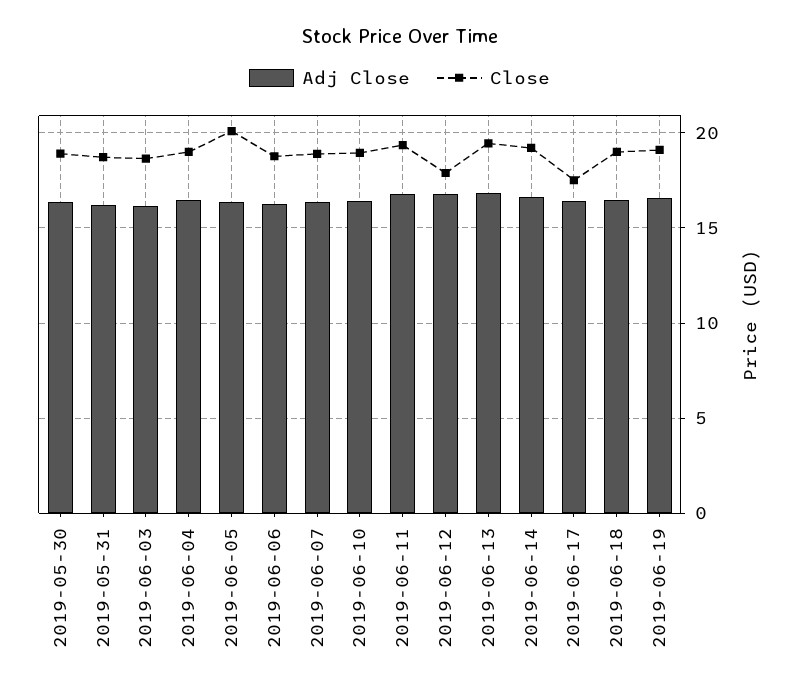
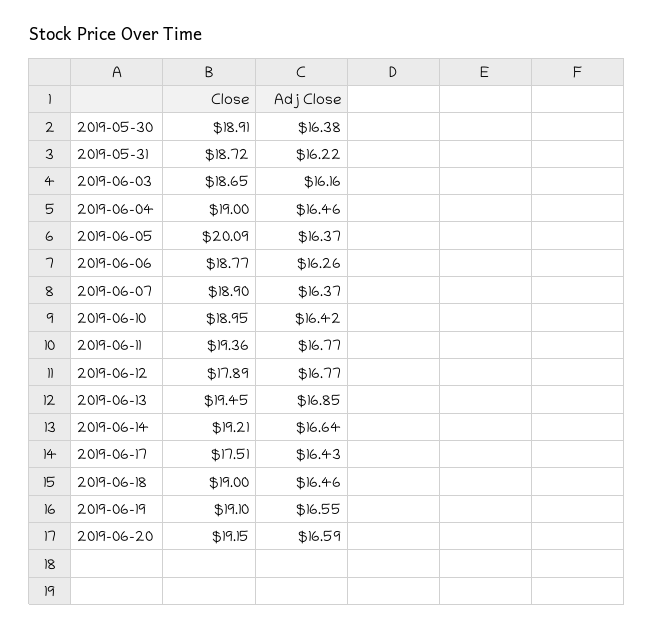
Close, 2019-06-20: none -> 19.15
Adj Close, 2019-06-20: none -> 16.59

